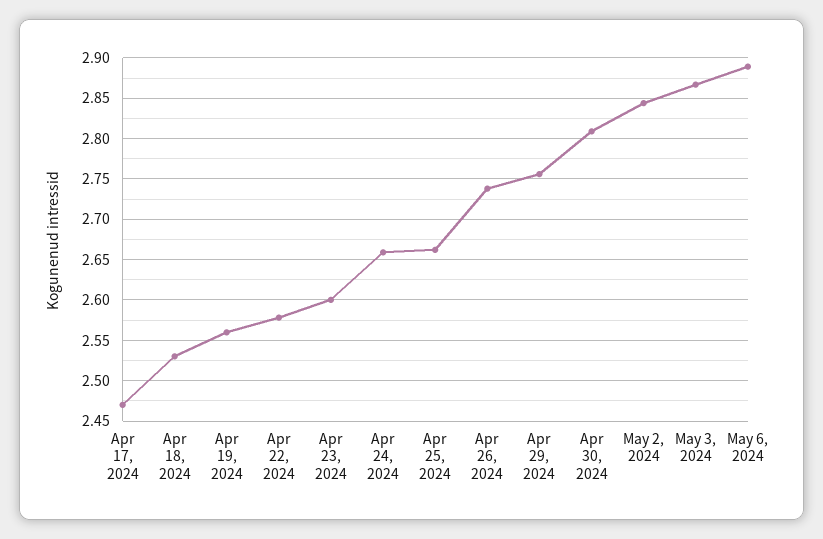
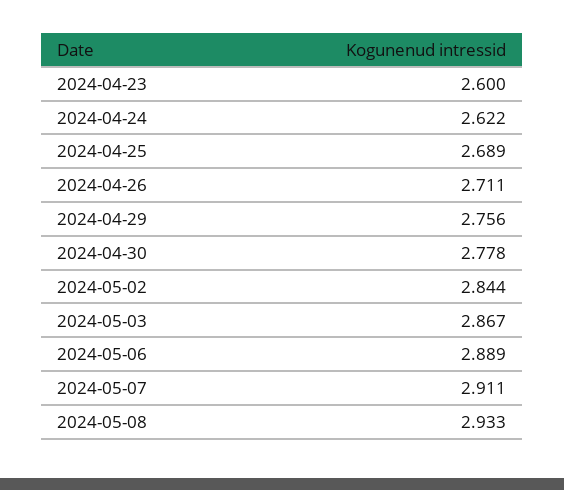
Apr 17, 2024: 2.47 -> none
Apr 18, 2024: 2.53 -> none
Apr 19, 2024: 2.56 -> none
Apr 22, 2024: 2.58 -> none
Apr 24, 2024: 2.66 -> 2.622
Apr 25, 2024: 2.66 -> 2.689
Apr 26, 2024: 2.74 -> 2.711
Apr 30, 2024: 2.81 -> 2.778
2024-05-07: none -> 2.911
2024-05-08: none -> 2.933

